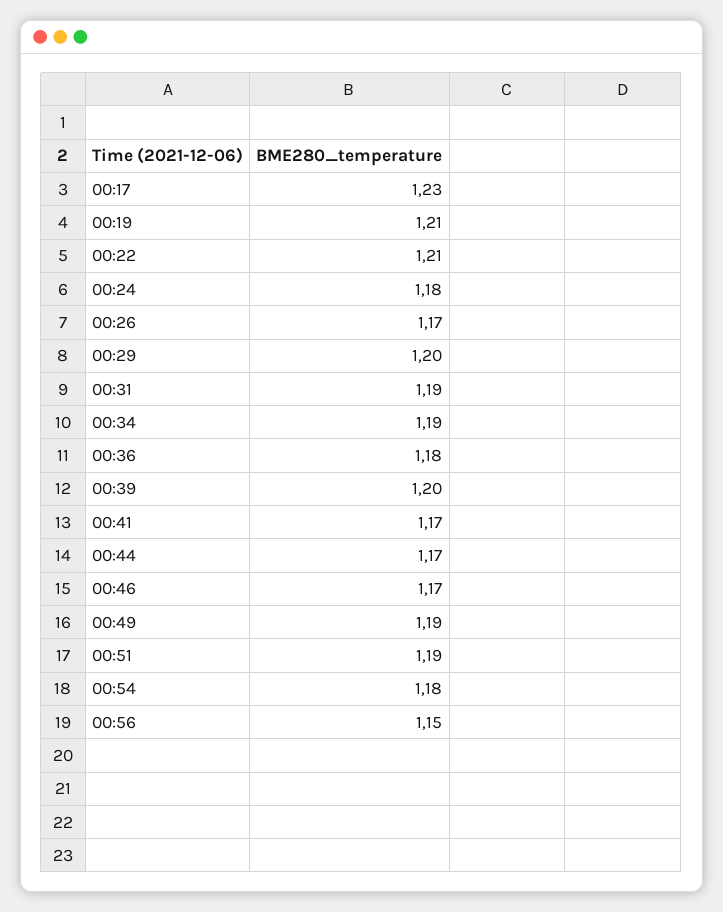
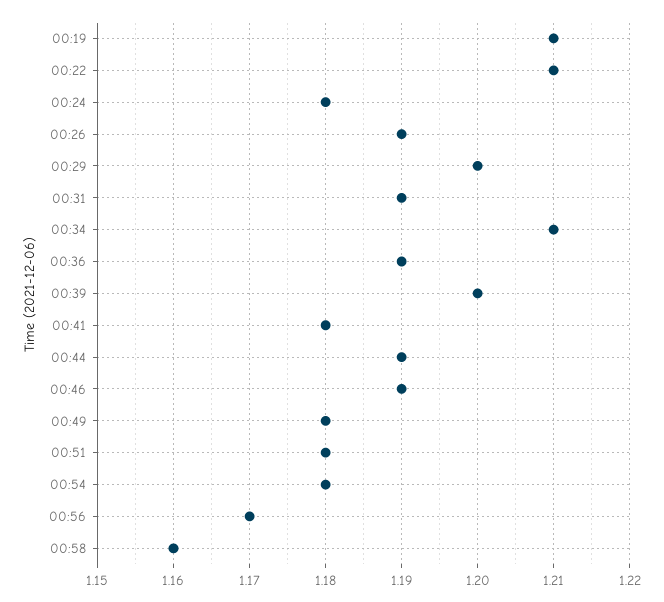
00:17: 1.23 -> none
00:26: 1.17 -> 1.19
00:34: 1.19 -> 1.21
00:36: 1.18 -> 1.19
00:41: 1.17 -> 1.18
00:44: 1.17 -> 1.19
00:46: 1.17 -> 1.19
00:49: 1.19 -> 1.18
00:51: 1.19 -> 1.18
00:56: 1.15 -> 1.17
00:58: none -> 1.16

